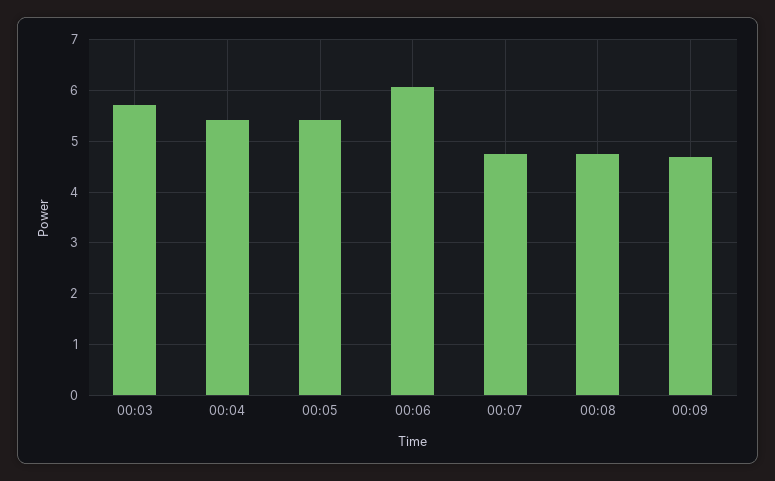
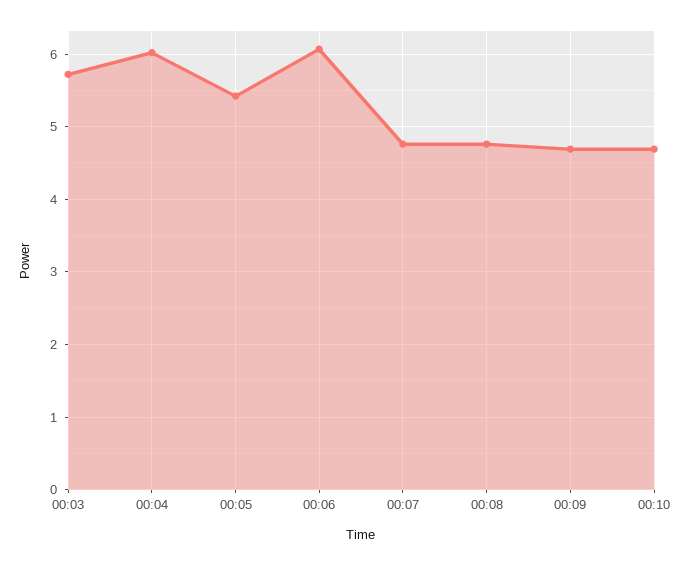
00:04: 5.4 -> 6
00:10: none -> 4.7

